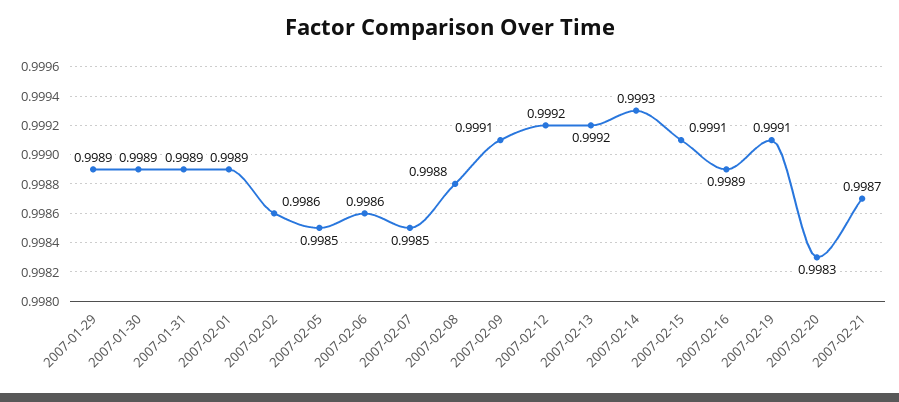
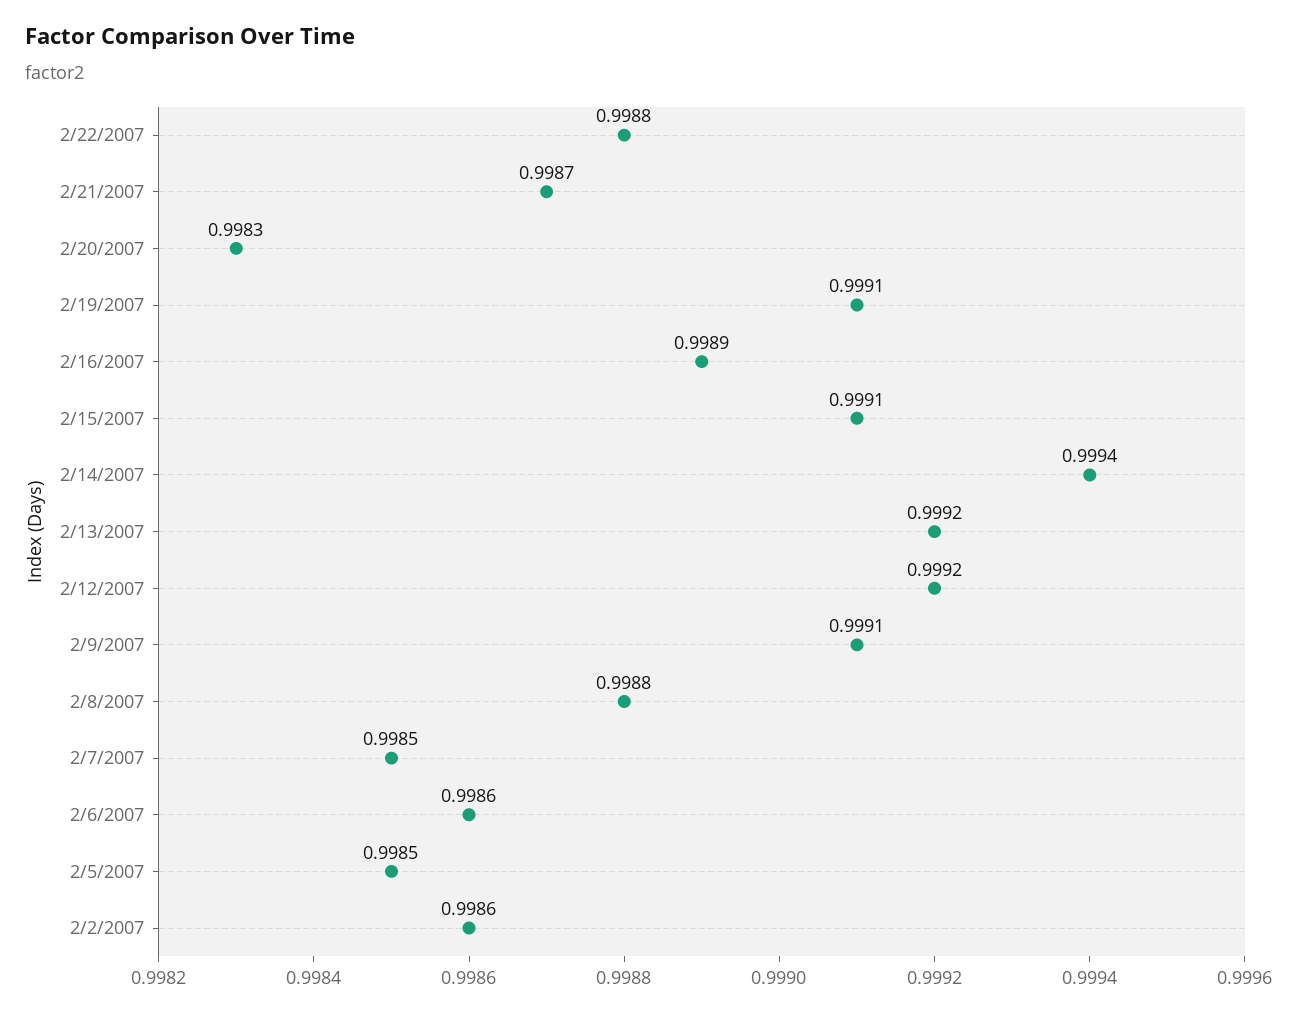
2007-01-29: 0.9989 -> none
2007-01-30: 0.9989 -> none
2007-01-31: 0.9989 -> none
2007-02-01: 0.9989 -> none
2007-02-14: 0.9993 -> 0.9994
2/22/2007: none -> 0.9988

